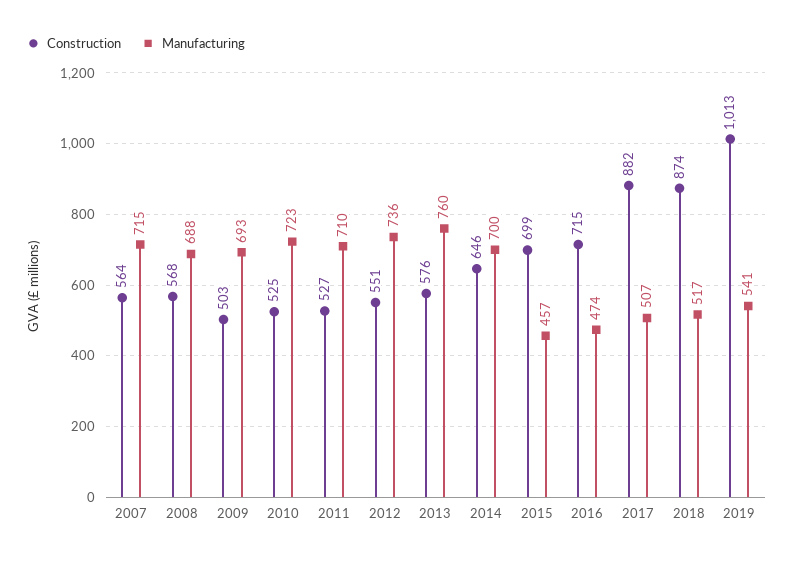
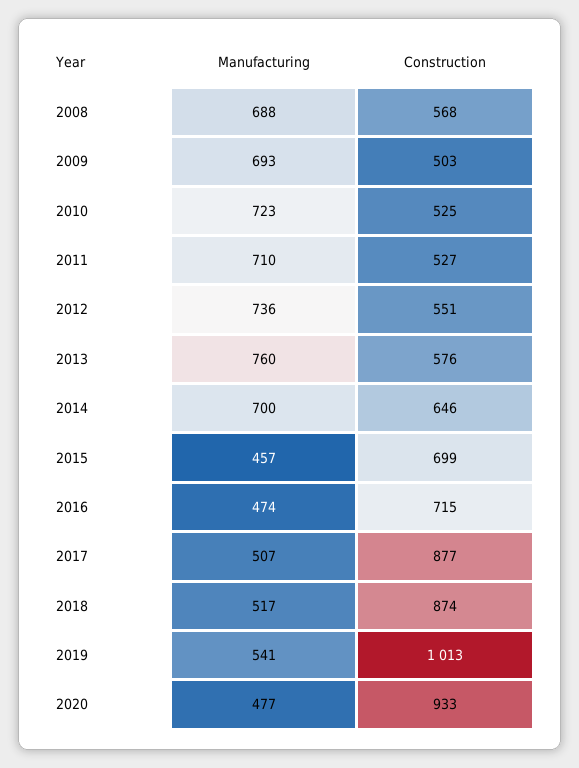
Construction, 2007: 564 -> none
Manufacturing, 2007: 715 -> none
Construction, 2017: 882 -> 877
Manufacturing, 2020: none -> 477
Construction, 2020: none -> 933

